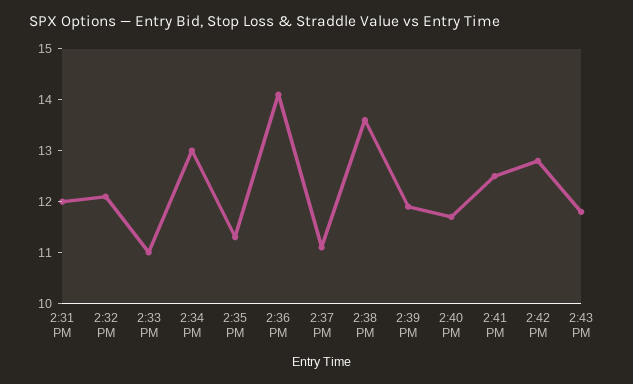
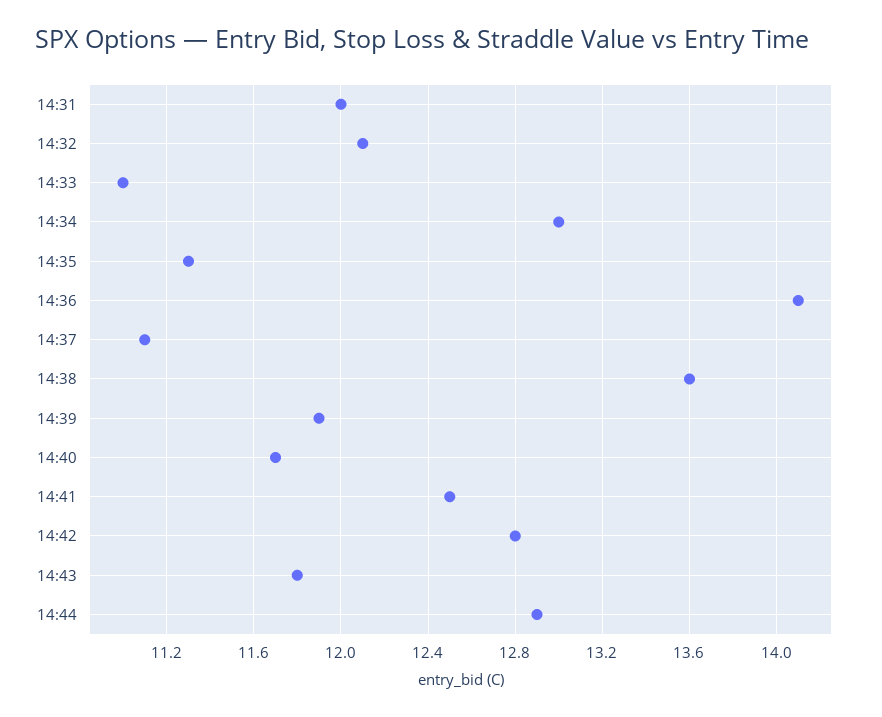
14:44: none -> 12.9

